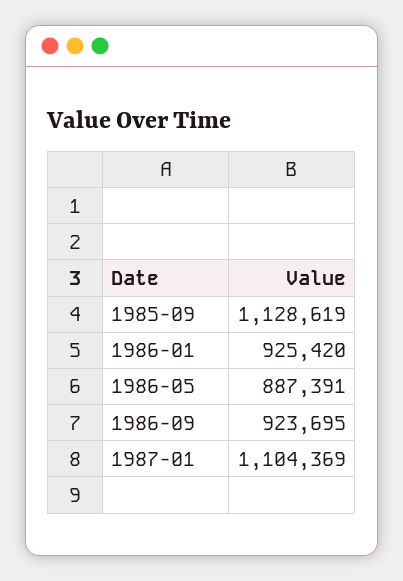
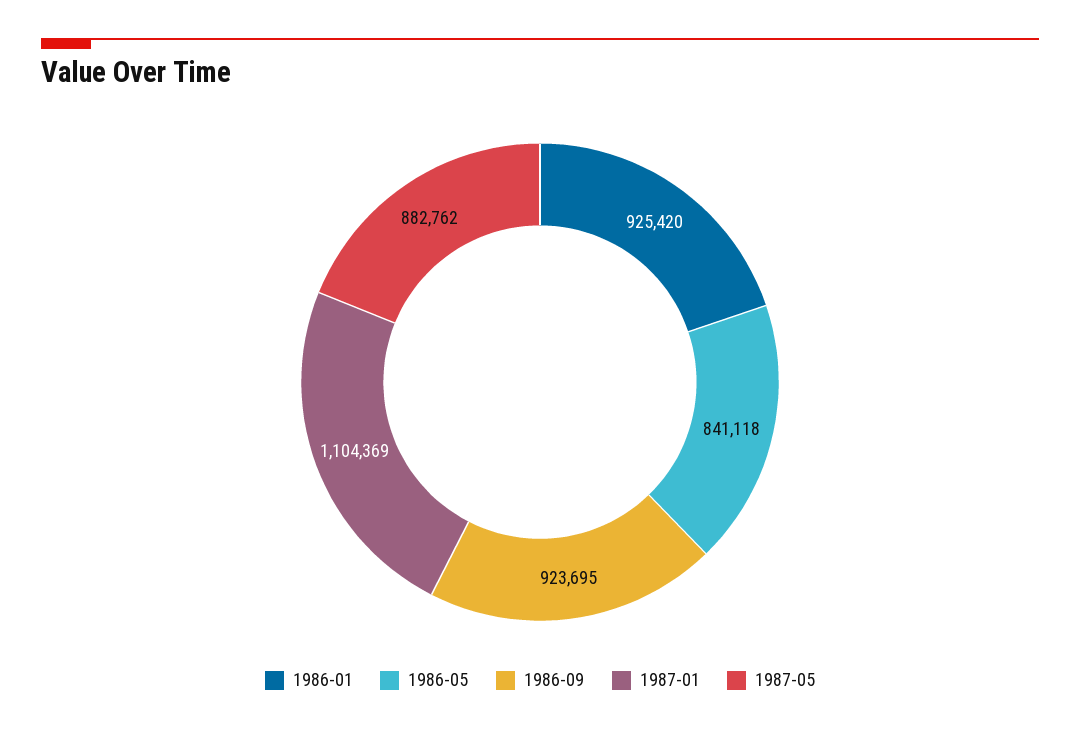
1985-09: 1128619 -> none
1986-05: 887391 -> 841118
1987-05: none -> 882762

